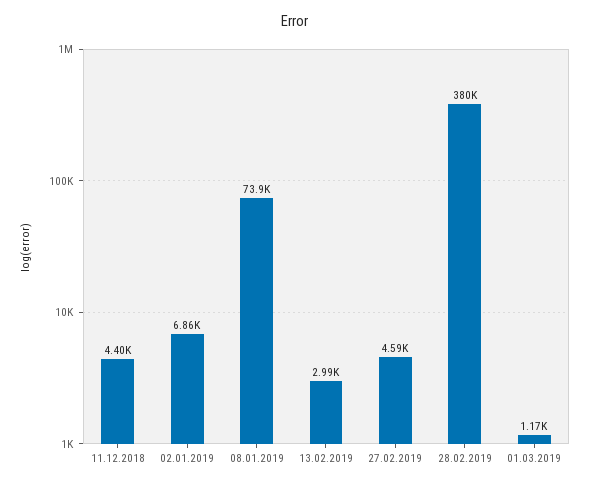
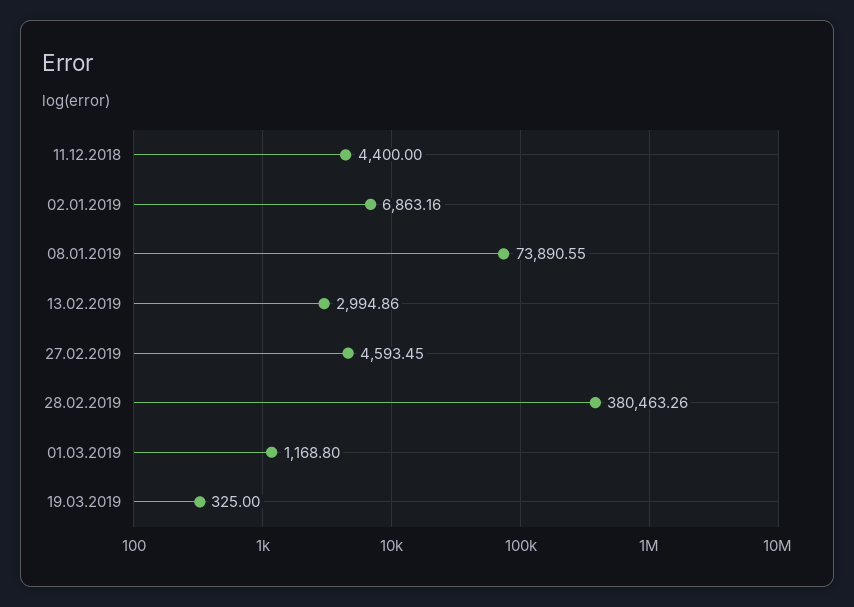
19.03.2019: none -> 325

